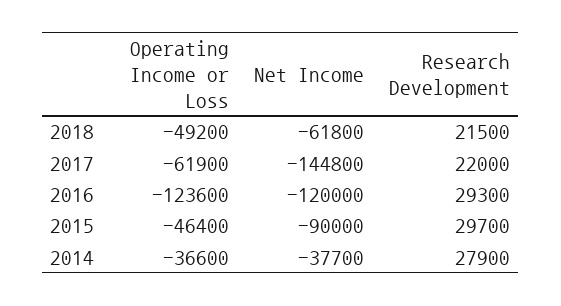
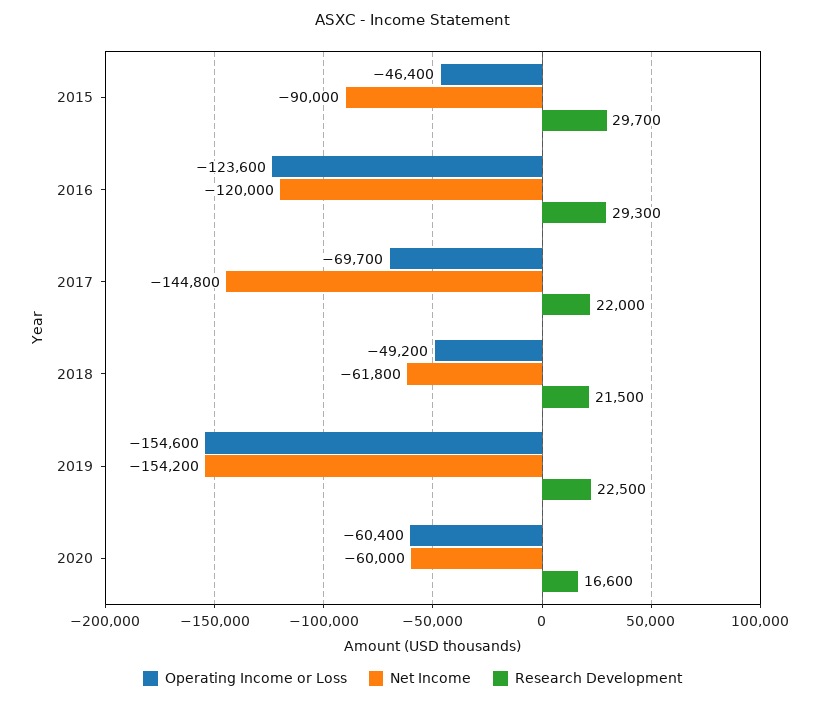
Operating Income or Loss, 2017: -61900 -> -69700
Operating Income or Loss, 2014: -36600 -> none
Net Income, 2014: -37700 -> none
Research Development, 2014: 27900 -> none
Operating Income or Loss, 2019: none -> -154600
Net Income, 2019: none -> -154200
Research Development, 2019: none -> 22500
Operating Income or Loss, 2020: none -> -60400
Net Income, 2020: none -> -60000
Research Development, 2020: none -> 16600

